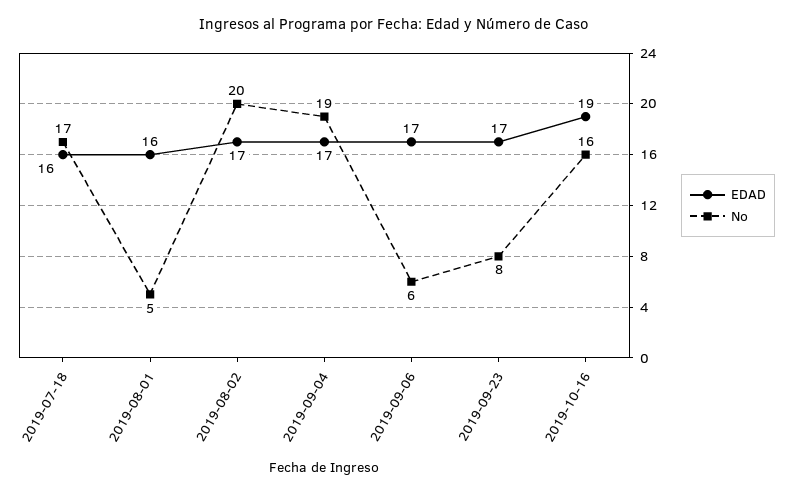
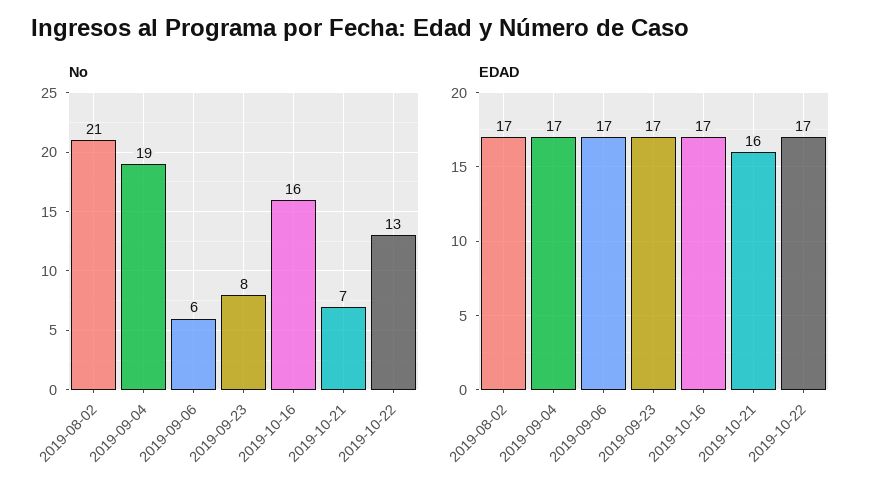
EDAD, 2019-07-18: 16 -> none
No, 2019-07-18: 17 -> none
EDAD, 2019-08-01: 16 -> none
No, 2019-08-01: 5 -> none
No, 2019-08-02: 20 -> 21
EDAD, 2019-10-16: 19 -> 17
No, 2019-10-21: none -> 7
No, 2019-10-22: none -> 13
EDAD, 2019-10-21: none -> 16
EDAD, 2019-10-22: none -> 17

